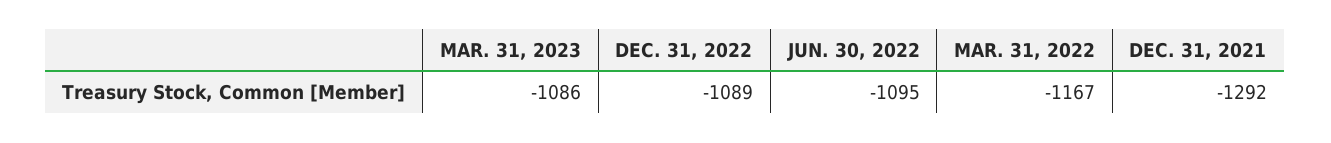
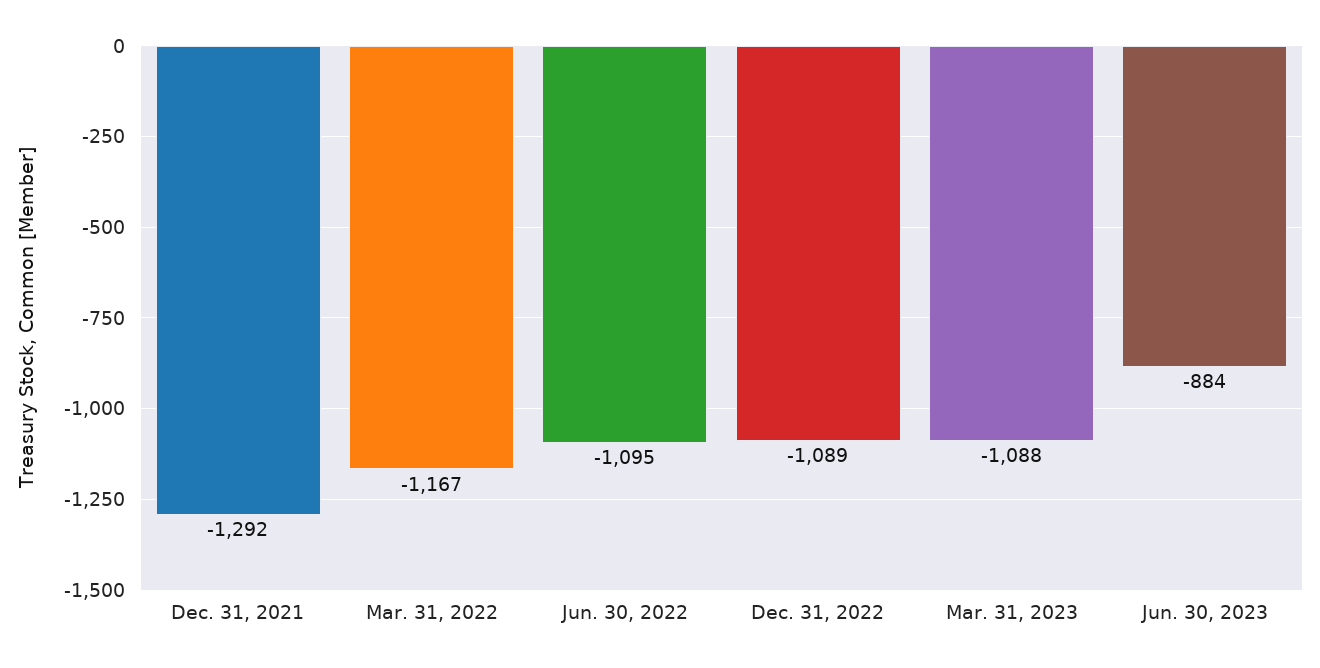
MAR. 31, 2023: -1086 -> -1088
Jun. 30, 2023: none -> -884

